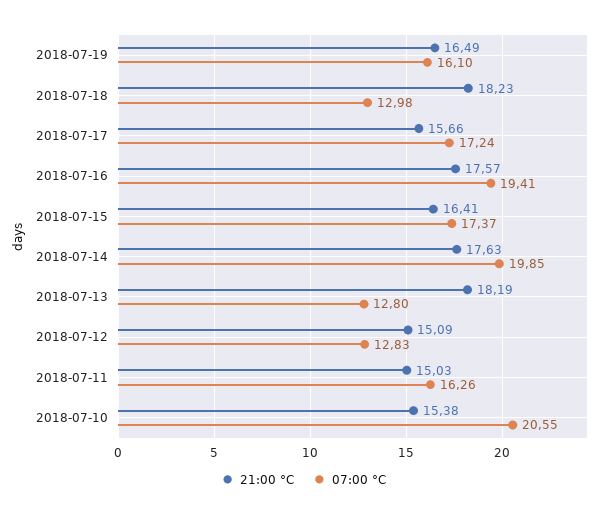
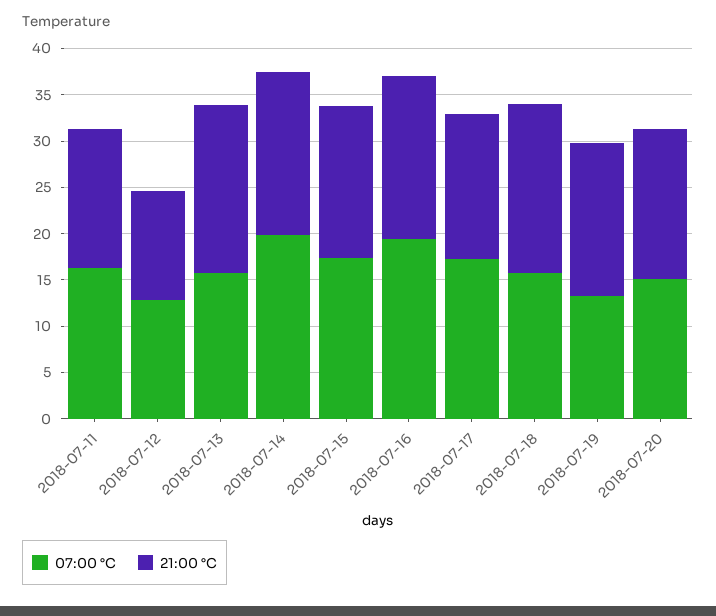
07:00 °C, 2018-07-19: 16.1 -> 13
07:00 °C, 2018-07-18: 12.98 -> 16
07:00 °C, 2018-07-13: 12.8 -> 16
21:00 °C, 2018-07-12: 15.09 -> 12
21:00 °C, 2018-07-10: 15.38 -> none
07:00 °C, 2018-07-10: 20.55 -> none
07:00 °C, 2018-07-20: none -> 15
21:00 °C, 2018-07-20: none -> 16

